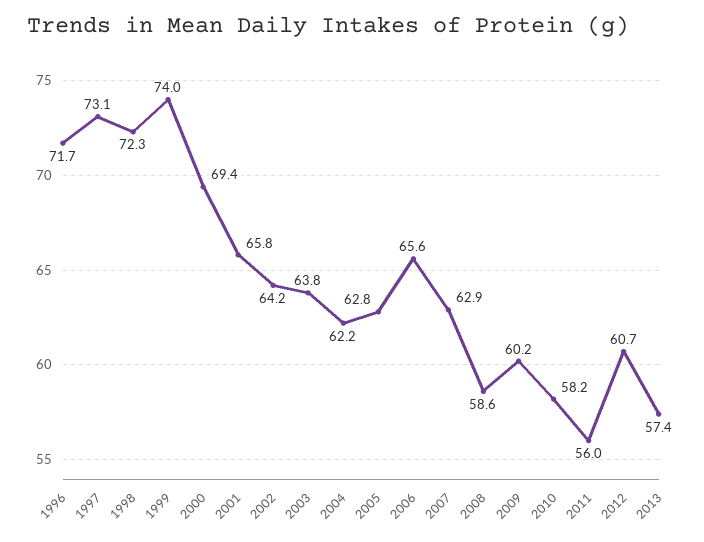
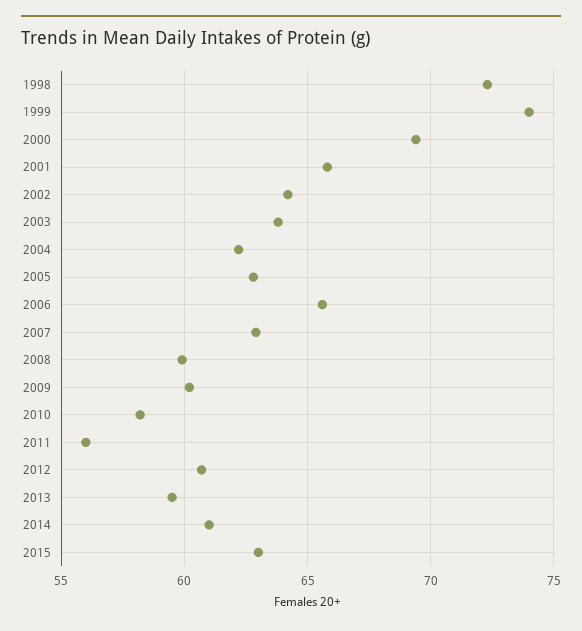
1996: 71.7 -> none
1997: 73.1 -> none
2008: 58.6 -> 60
2013: 57.4 -> 59.5
2014: none -> 61
2015: none -> 63

